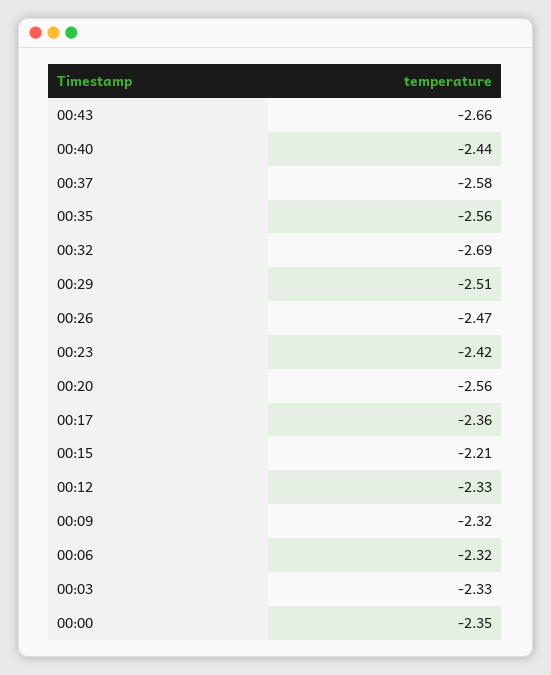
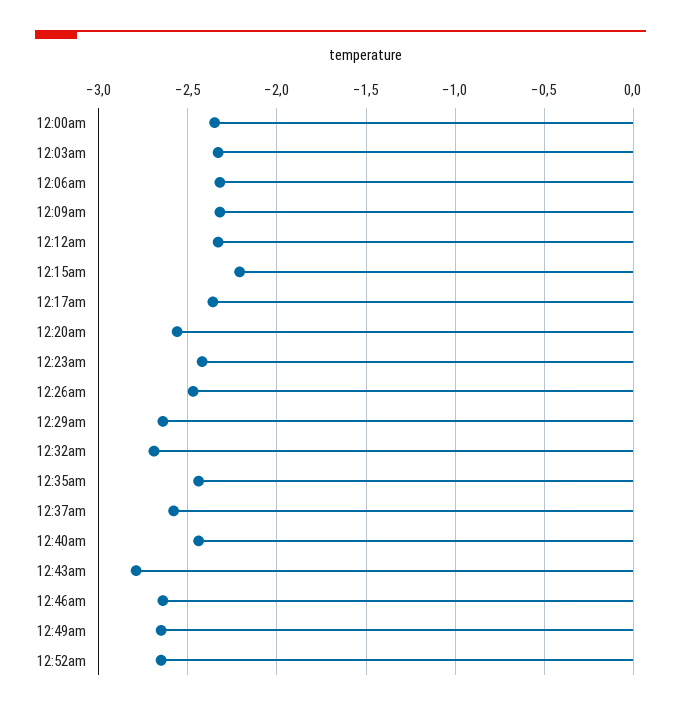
00:43: -2.66 -> -2.8
00:35: -2.56 -> -2.45
00:29: -2.51 -> -2.65
12:46am: none -> -2.65
12:49am: none -> -2.65
12:52am: none -> -2.65

